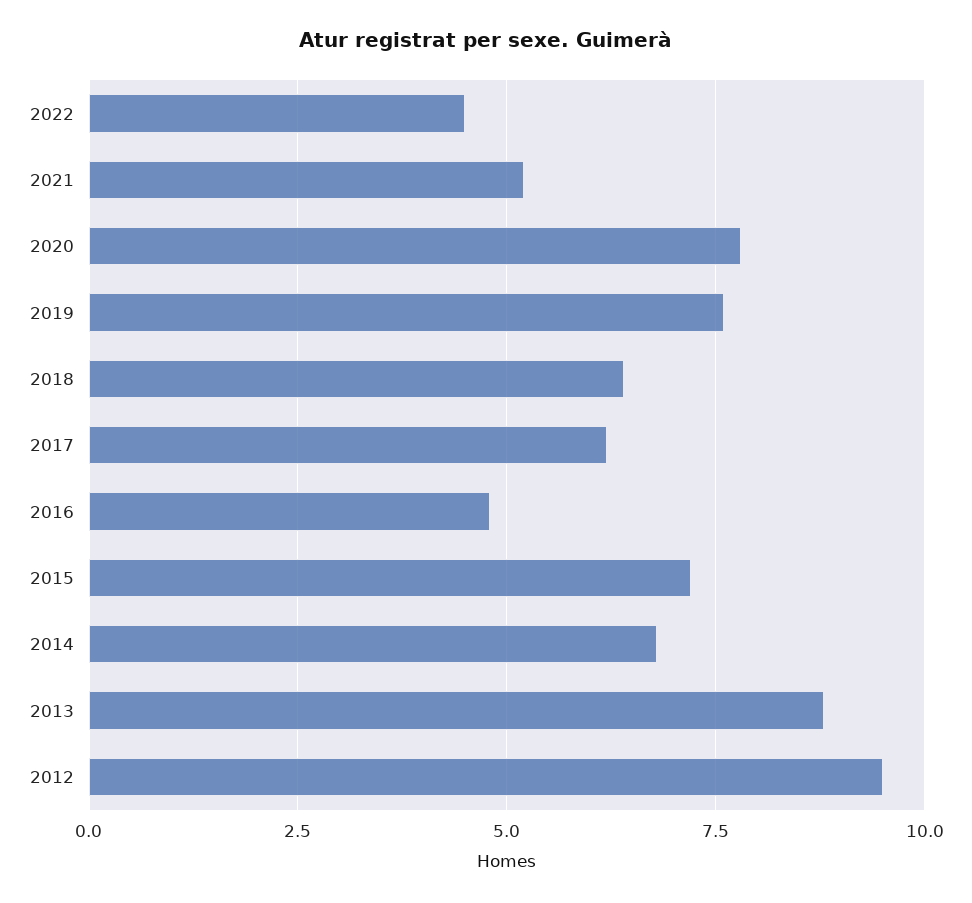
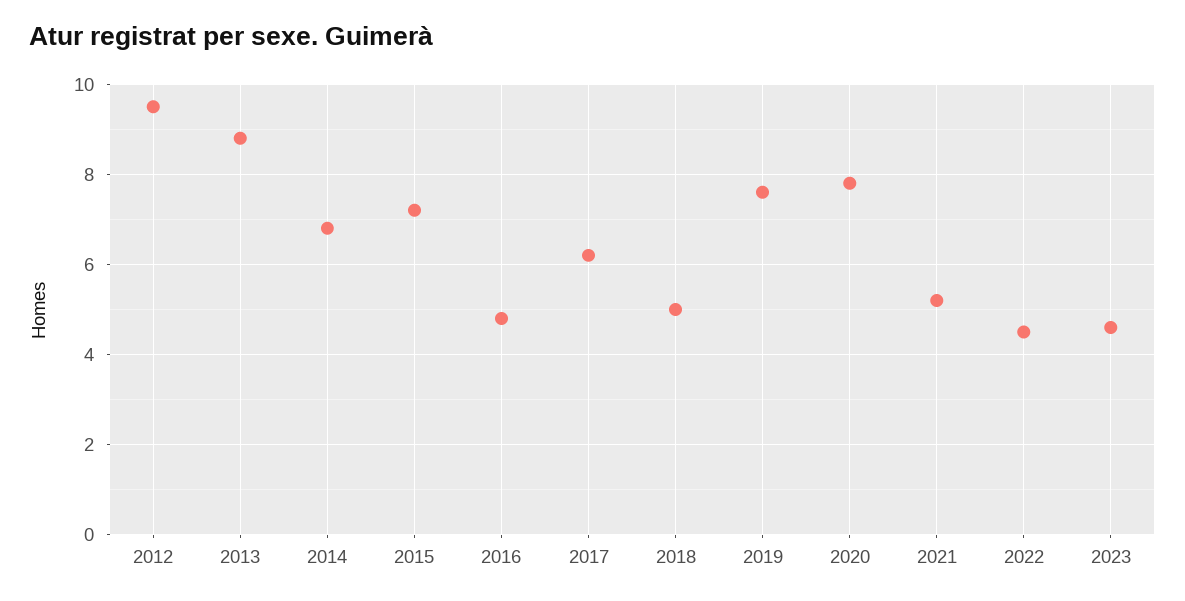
2018: 6.5 -> 5
2023: none -> 4.5

